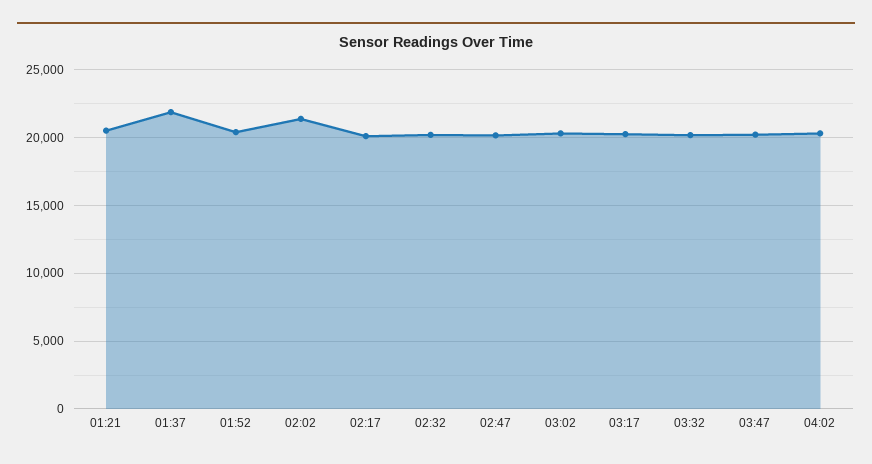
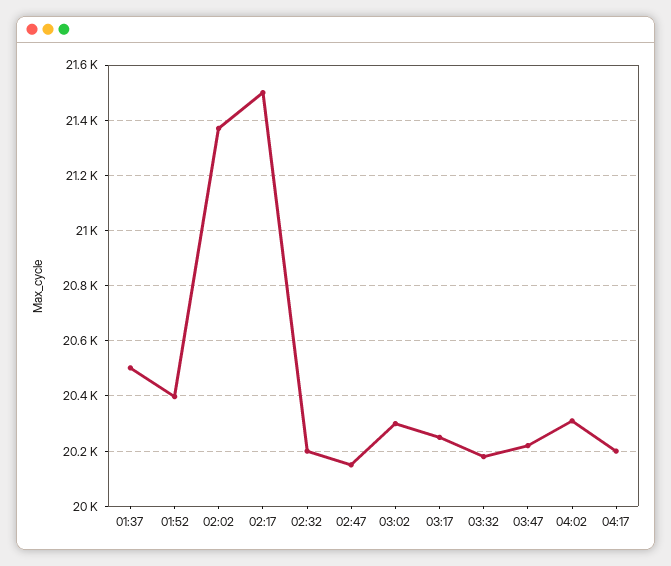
01:21: 20500 -> none
01:37: 22000 -> 20500
02:17: 20000 -> 21500
04:17: none -> 20200

